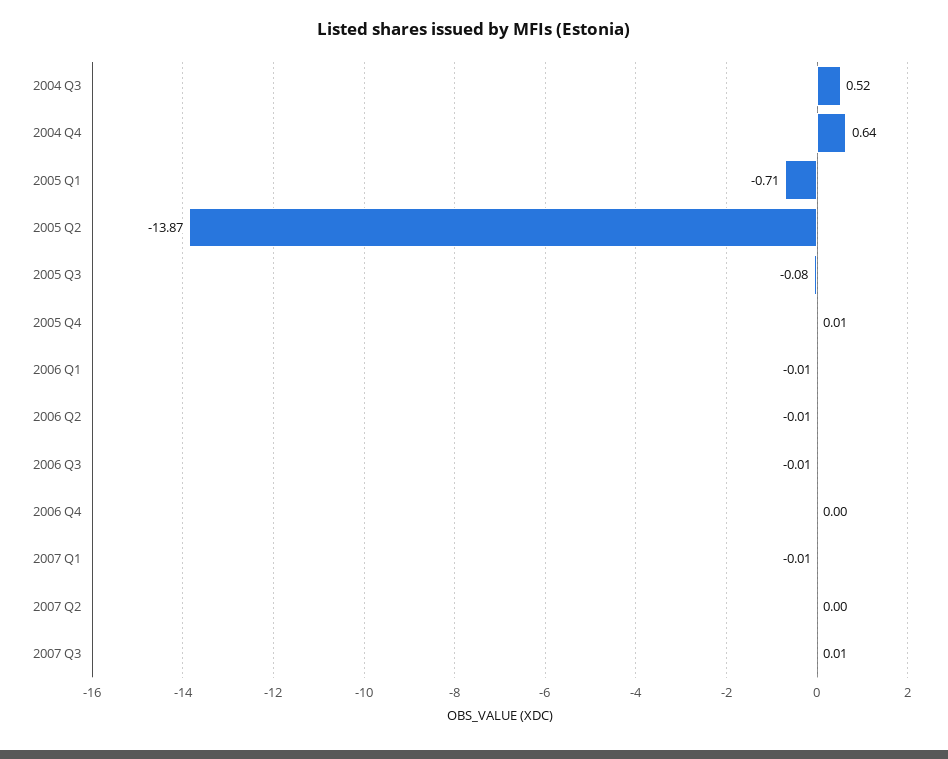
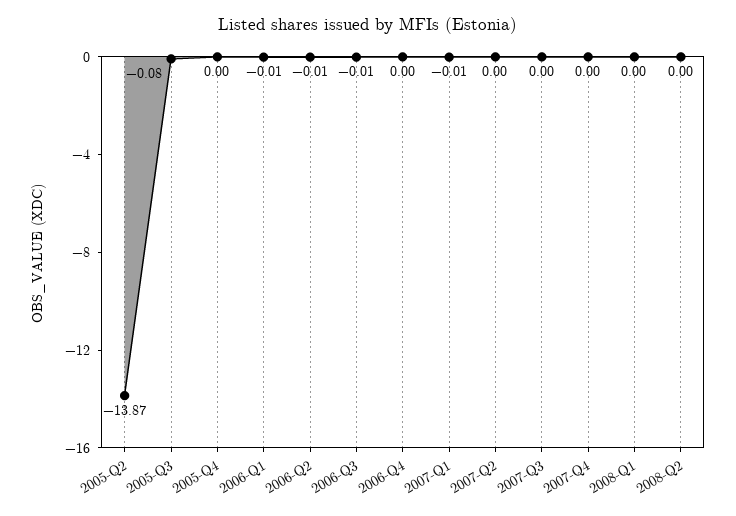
2004 Q3: 0.52 -> none
2004 Q4: 0.64 -> none
2005 Q1: -0.71 -> none
2005 Q4: 0.01 -> 0
2007 Q3: 0.01 -> 0
2007-Q4: none -> 0
2008-Q1: none -> 0
2008-Q2: none -> 0

